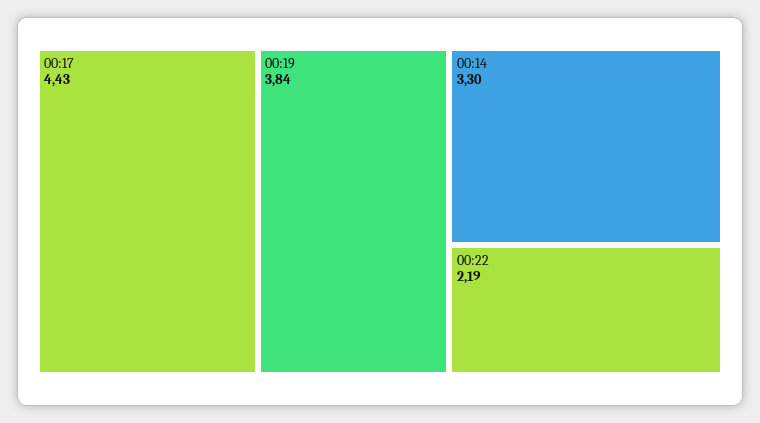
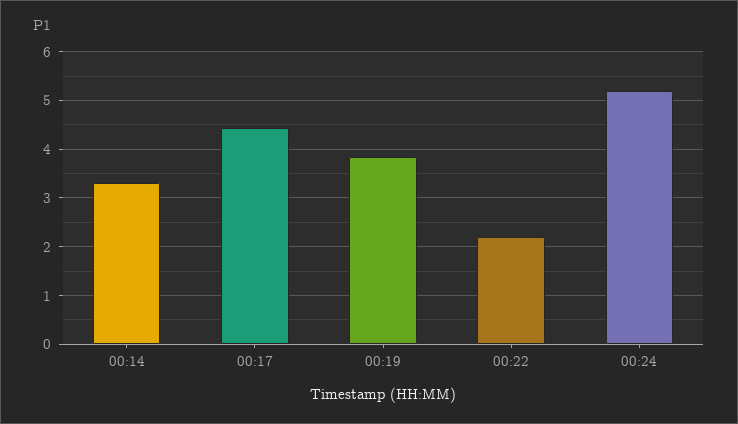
00:24: none -> 5.2

